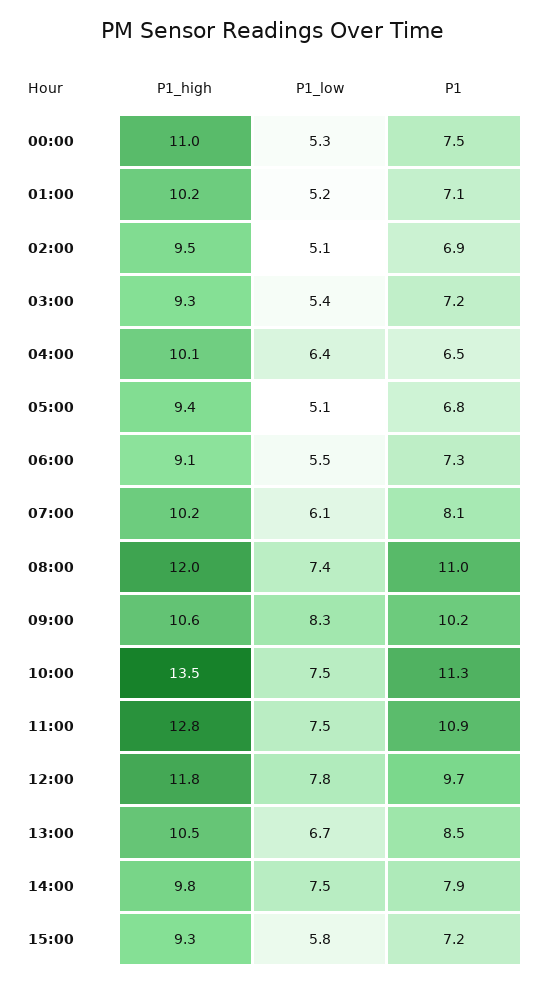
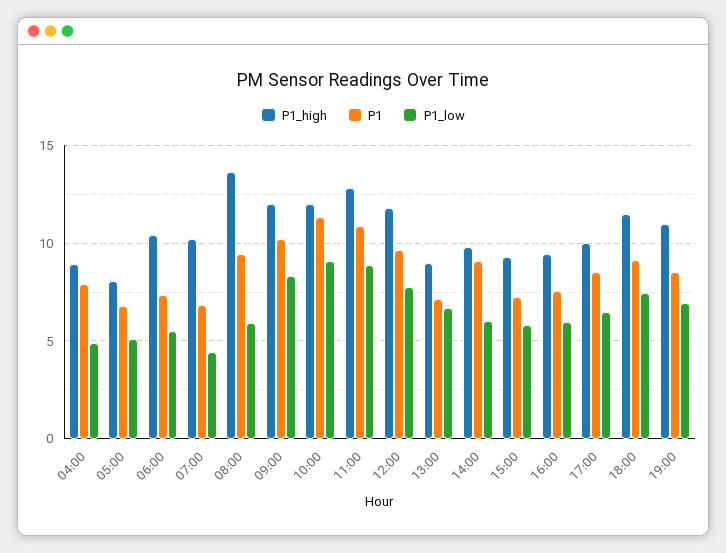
P1_high, 00:00: 11 -> none
P1_low, 00:00: 5.3 -> none
P1, 00:00: 7.5 -> none
P1_high, 01:00: 10.2 -> none
P1_low, 01:00: 5.2 -> none
P1, 01:00: 7.1 -> none
P1_high, 02:00: 9.5 -> none
P1_low, 02:00: 5.1 -> none
P1, 02:00: 6.9 -> none
P1_high, 03:00: 9.3 -> none
P1_low, 03:00: 5.4 -> none
P1, 03:00: 7.2 -> none
P1_high, 04:00: 10.1 -> 9
P1_low, 04:00: 6.4 -> 5
P1, 04:00: 6.5 -> 8
P1_high, 05:00: 9.4 -> 8
P1_high, 06:00: 9.1 -> 10.5
P1_low, 07:00: 6.1 -> 4.5
P1, 07:00: 8.1 -> 7
P1_high, 08:00: 12 -> 13.5
P1_low, 08:00: 7.4 -> 6
P1, 08:00: 11 -> 9.5
P1_high, 09:00: 10.6 -> 12
P1_high, 10:00: 13.5 -> 12
P1_low, 10:00: 7.5 -> 9
P1_low, 11:00: 7.5 -> 9
P1_high, 13:00: 10.5 -> 9
P1, 13:00: 8.5 -> 7
P1_low, 14:00: 7.5 -> 6
P1, 14:00: 7.9 -> 9
P1_high, 16:00: none -> 9.5
P1, 16:00: none -> 7.5
P1_low, 16:00: none -> 6
P1_high, 17:00: none -> 10
P1, 17:00: none -> 8.5
P1_low, 17:00: none -> 6.5
P1_high, 18:00: none -> 11.5
P1, 18:00: none -> 9
P1_low, 18:00: none -> 7.5
P1_high, 19:00: none -> 11
P1, 19:00: none -> 8.5
P1_low, 19:00: none -> 7

